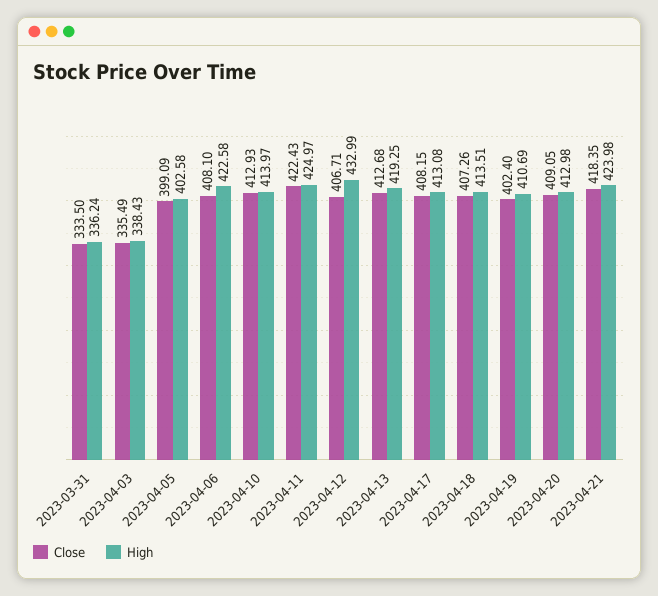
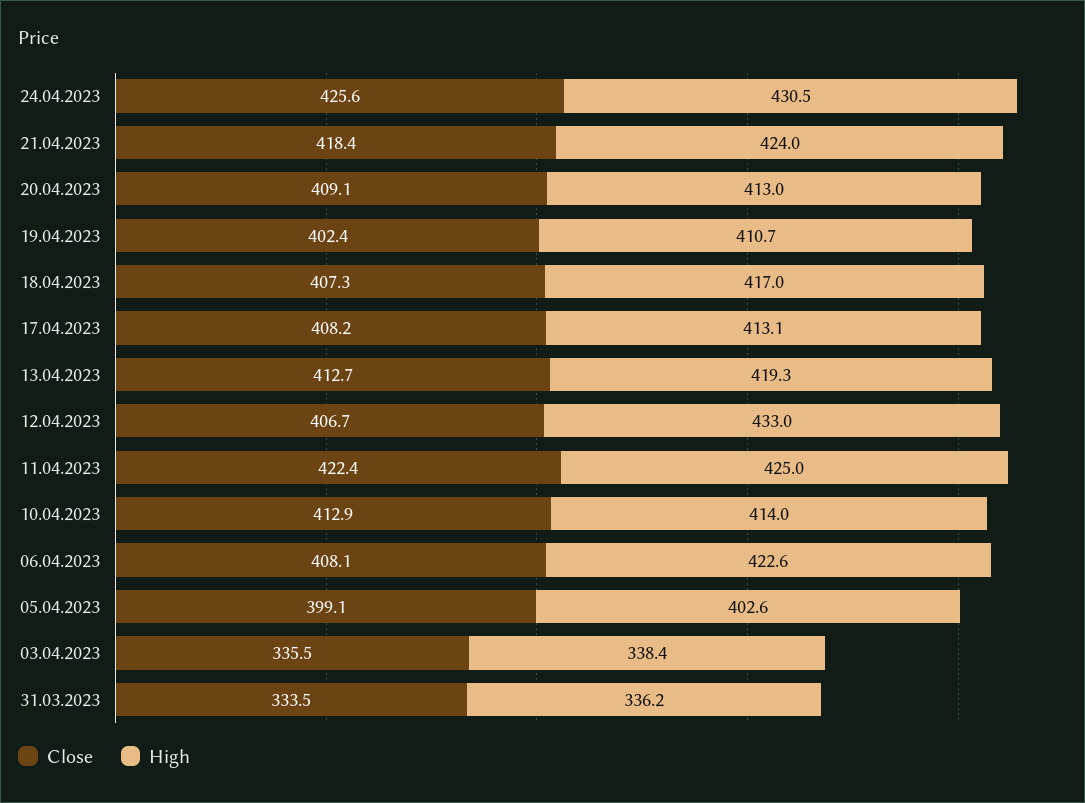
High, 2023-04-18: 413.51 -> 417
Close, 24.04.2023: none -> 425.6
High, 24.04.2023: none -> 430.5

